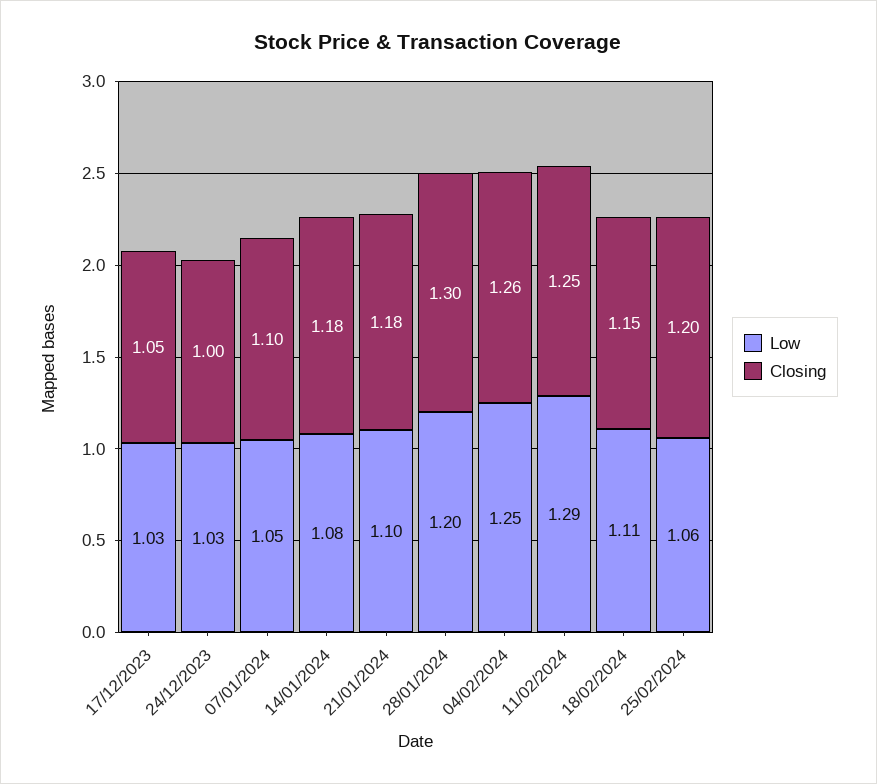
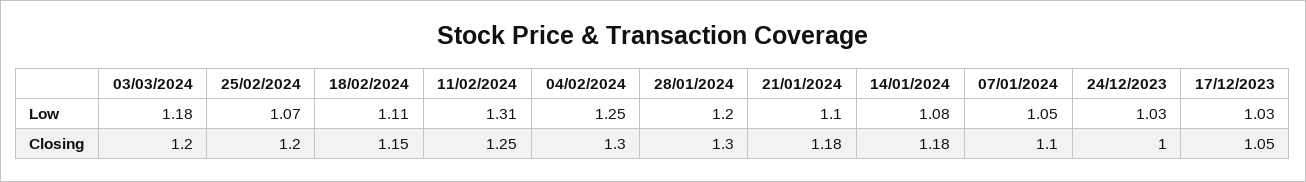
Closing, 04/02/2024: 1.26 -> 1.3
Low, 11/02/2024: 1.29 -> 1.31
Low, 25/02/2024: 1.06 -> 1.07
Low, 03/03/2024: none -> 1.18
Closing, 03/03/2024: none -> 1.2

